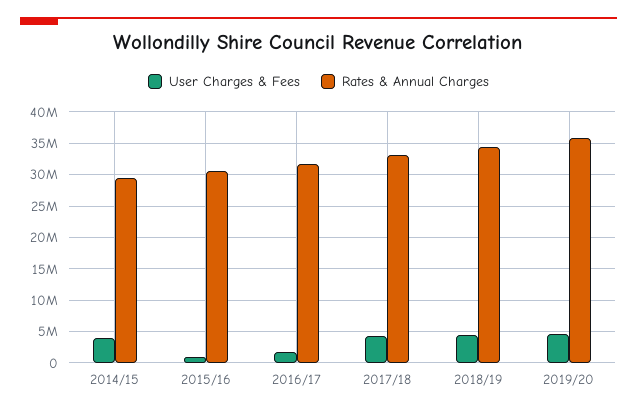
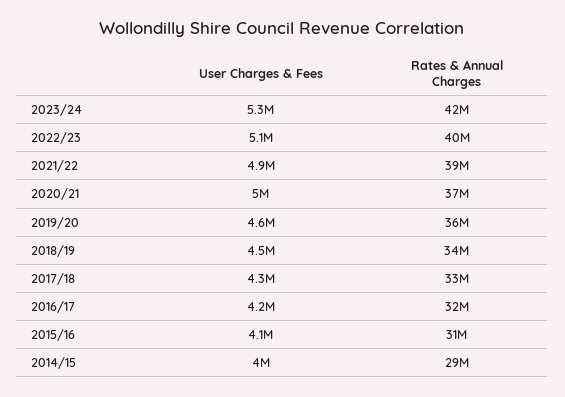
User Charges & Fees, 2015/16: 1000000 -> 4100000
User Charges & Fees, 2016/17: 2000000 -> 4200000
User Charges & Fees, 2023/24: none -> 5300000
Rates & Annual Charges, 2023/24: none -> 42000000
User Charges & Fees, 2022/23: none -> 5100000
Rates & Annual Charges, 2022/23: none -> 40000000
User Charges & Fees, 2021/22: none -> 4900000
Rates & Annual Charges, 2021/22: none -> 39000000
User Charges & Fees, 2020/21: none -> 5000000
Rates & Annual Charges, 2020/21: none -> 37000000

